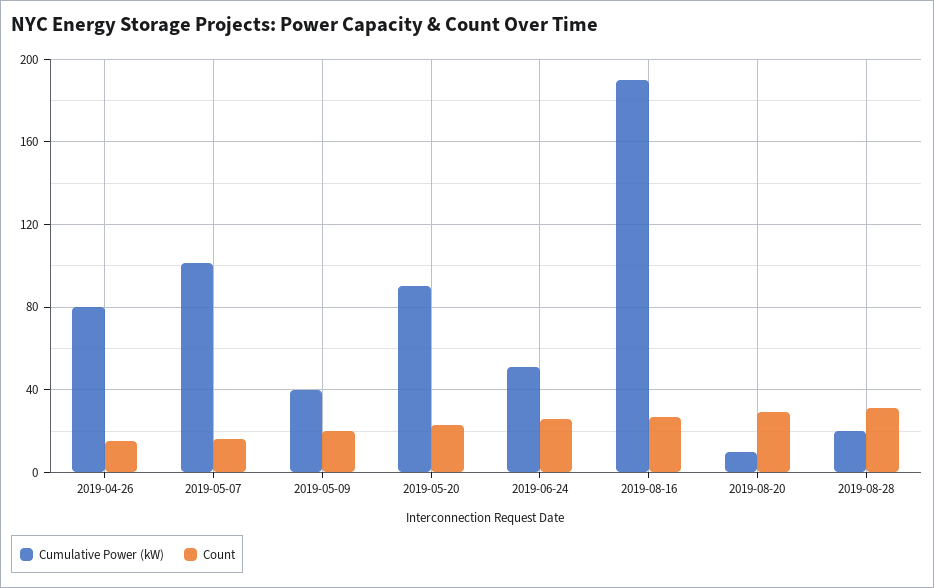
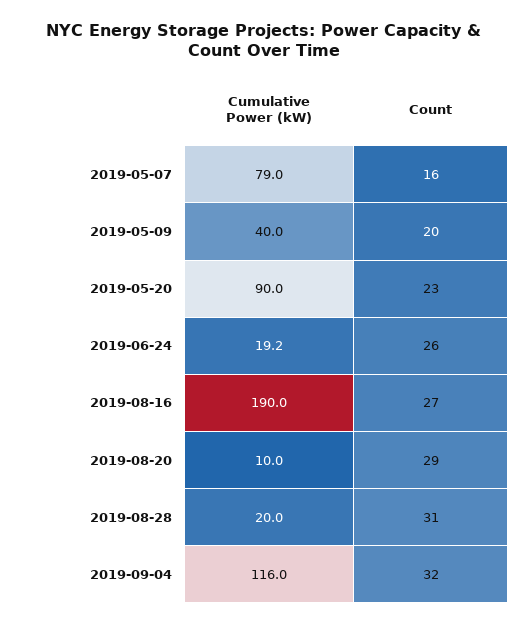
Cumulative Power (kW), 2019-04-26: 80 -> none
Count, 2019-04-26: 15 -> none
Cumulative Power (kW), 2019-05-07: 100 -> 79
Cumulative Power (kW), 2019-06-24: 50 -> 19.2
Cumulative Power (kW), 2019-09-04: none -> 116
Count, 2019-09-04: none -> 32

